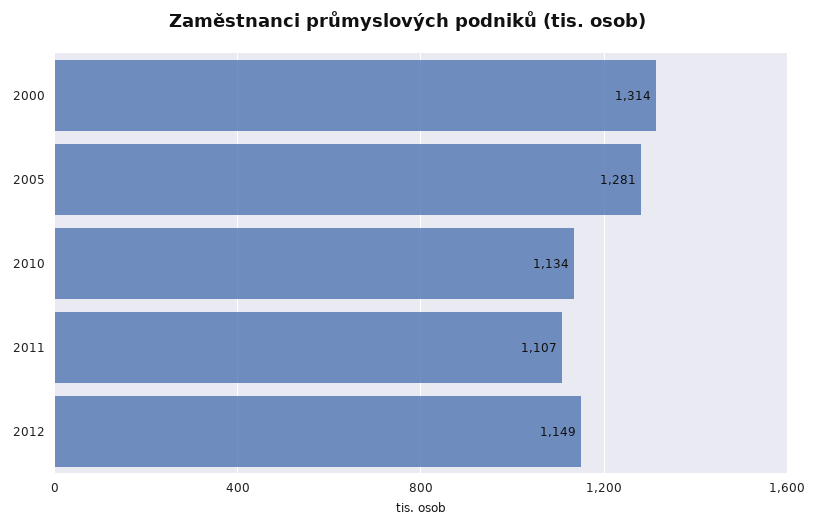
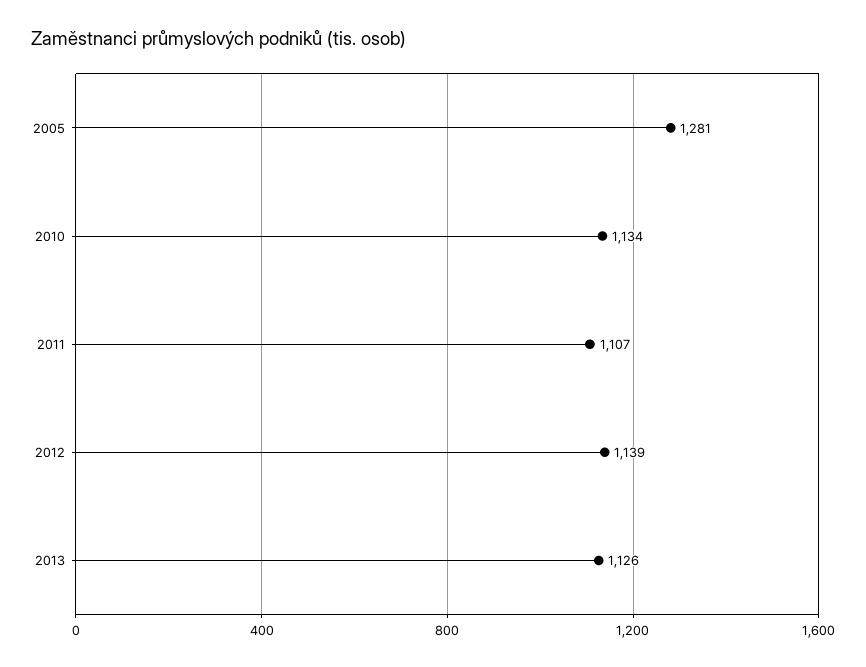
2000: 1314 -> none
2012: 1149 -> 1139
2013: none -> 1126

